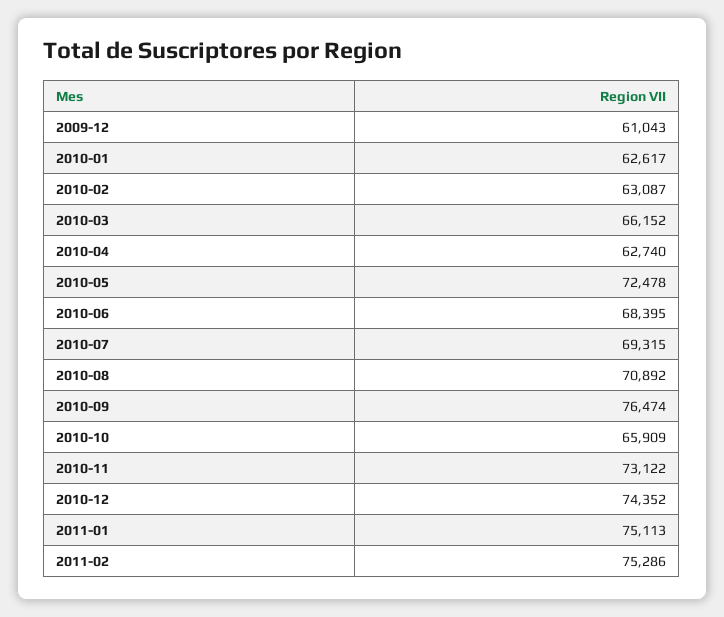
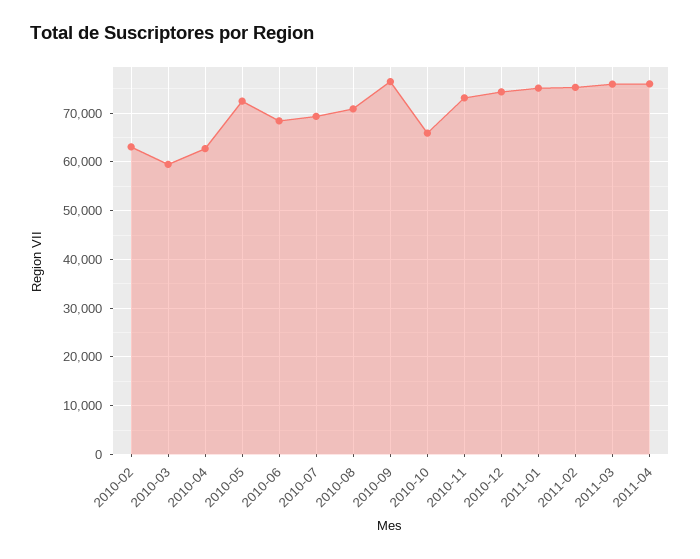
2009-12: 61043 -> none
2010-01: 62617 -> none
2010-03: 66152 -> 60000
2011-03: none -> 76000
2011-04: none -> 76000

